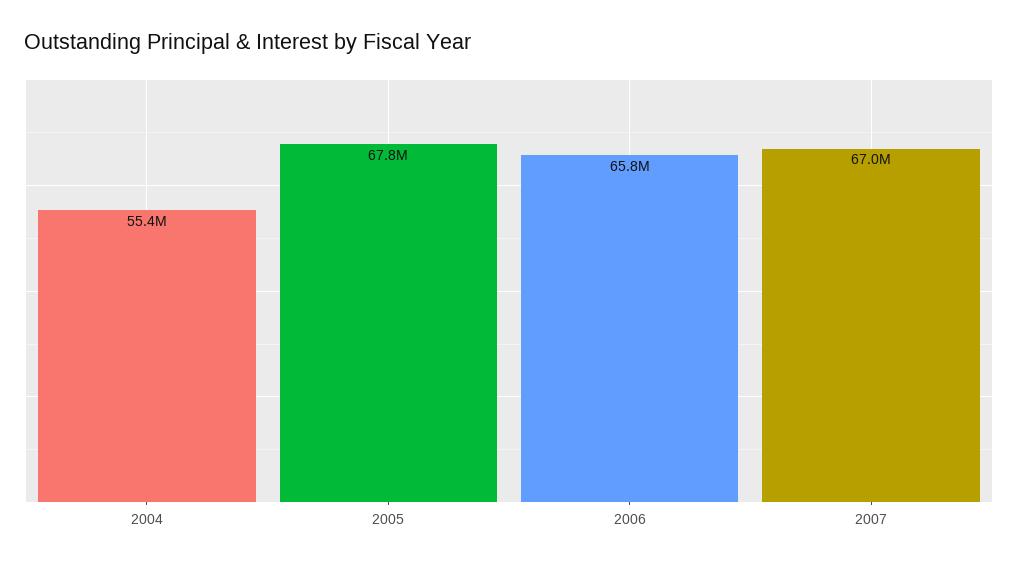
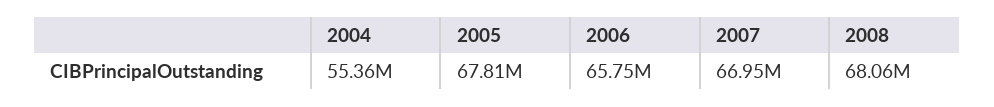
2008: none -> 68060000

